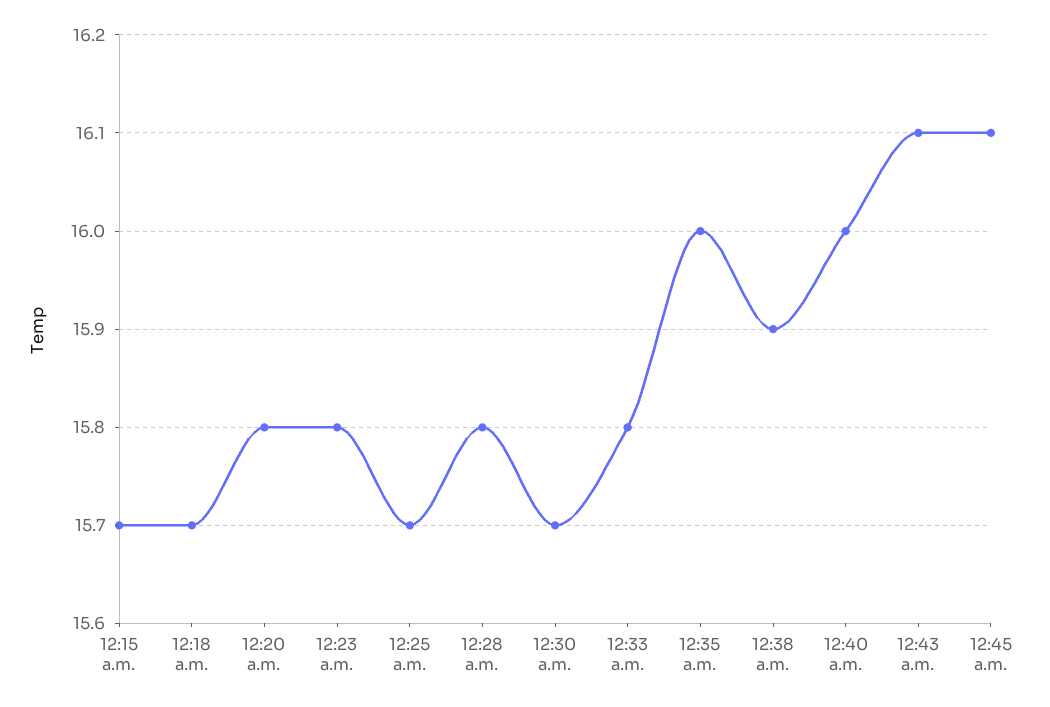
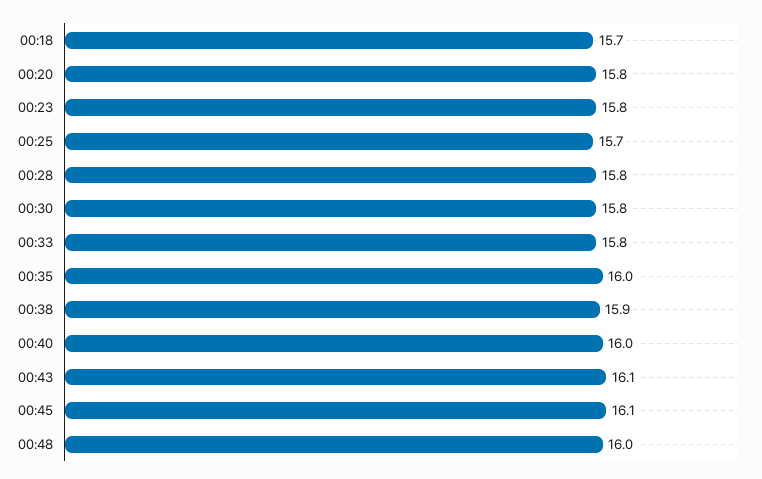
12:15 a.m.: 15.7 -> none
12:30 a.m.: 15.7 -> 15.8
00:48: none -> 16

